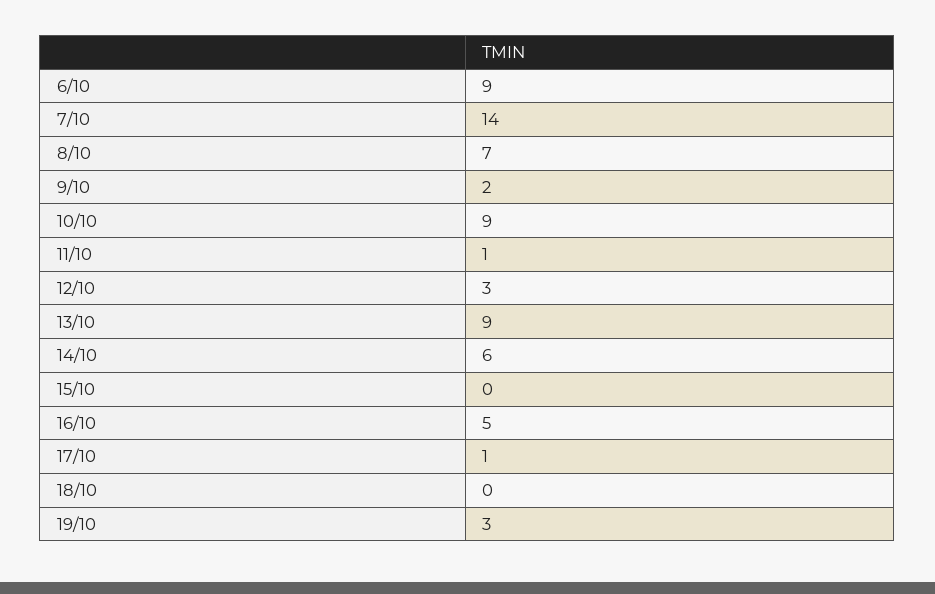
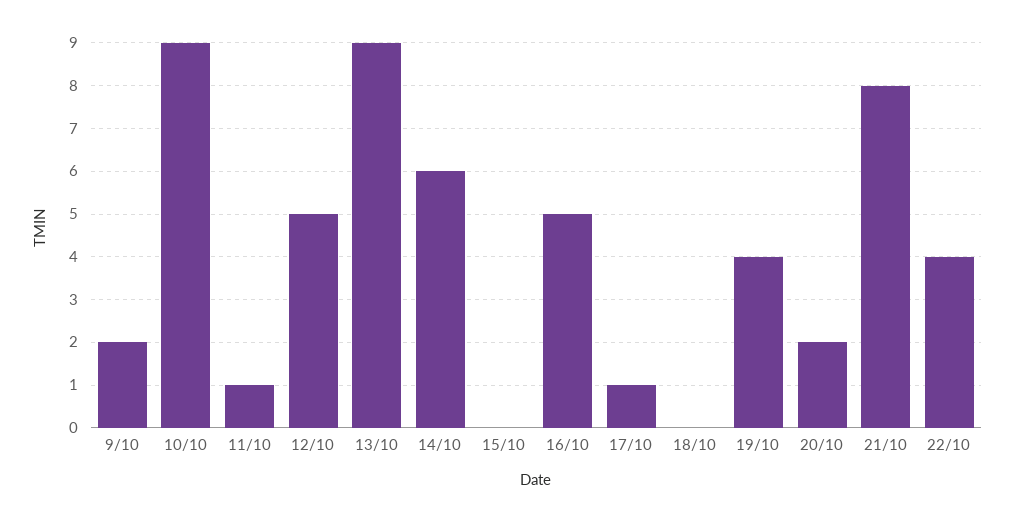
6/10: 9 -> none
7/10: 14 -> none
8/10: 7 -> none
12/10: 3 -> 5
19/10: 3 -> 4
20/10: none -> 2
21/10: none -> 8
22/10: none -> 4

